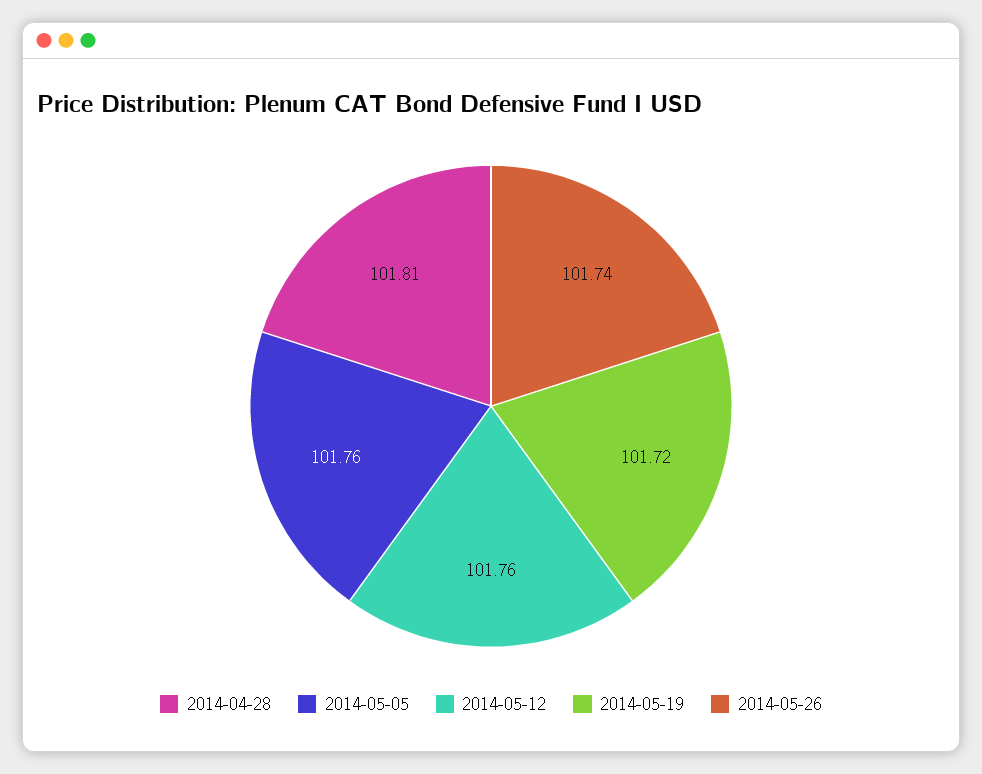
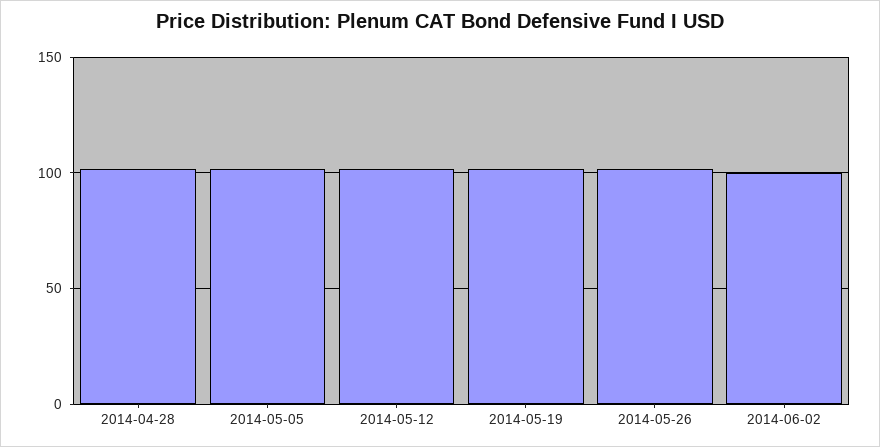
2014-06-02: none -> 100

